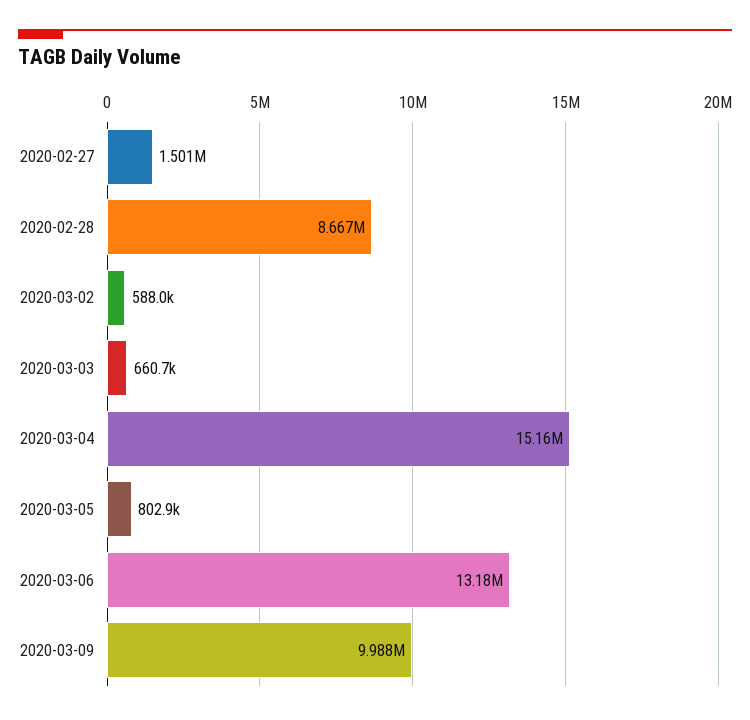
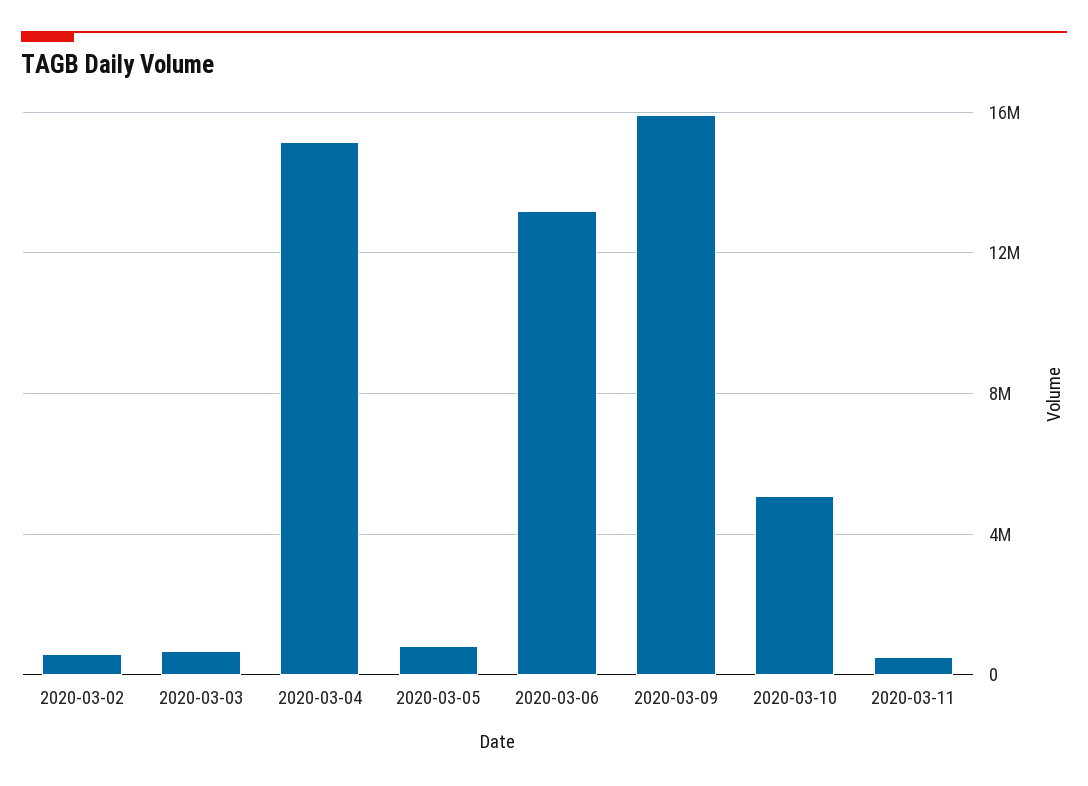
2020-02-27: 1501000 -> none
2020-02-28: 8667000 -> none
2020-03-09: 9988000 -> 16000000
2020-03-10: none -> 5000000
2020-03-11: none -> 500000

